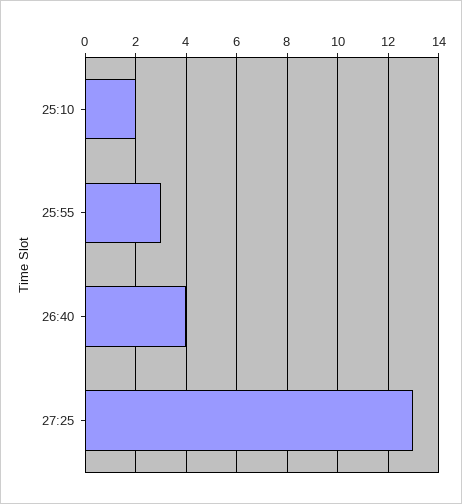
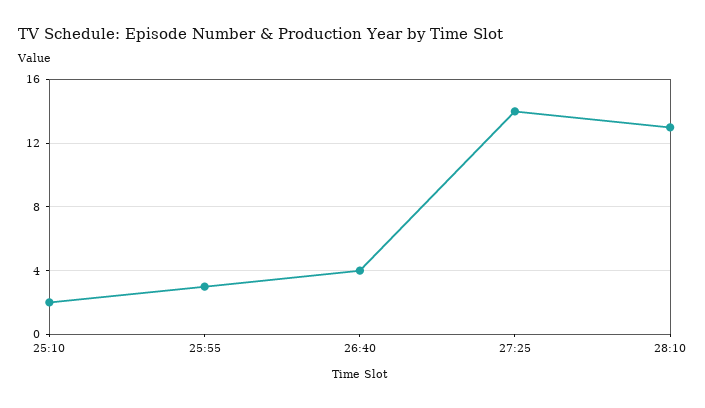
27:25: 13 -> 14
28:10: none -> 13

